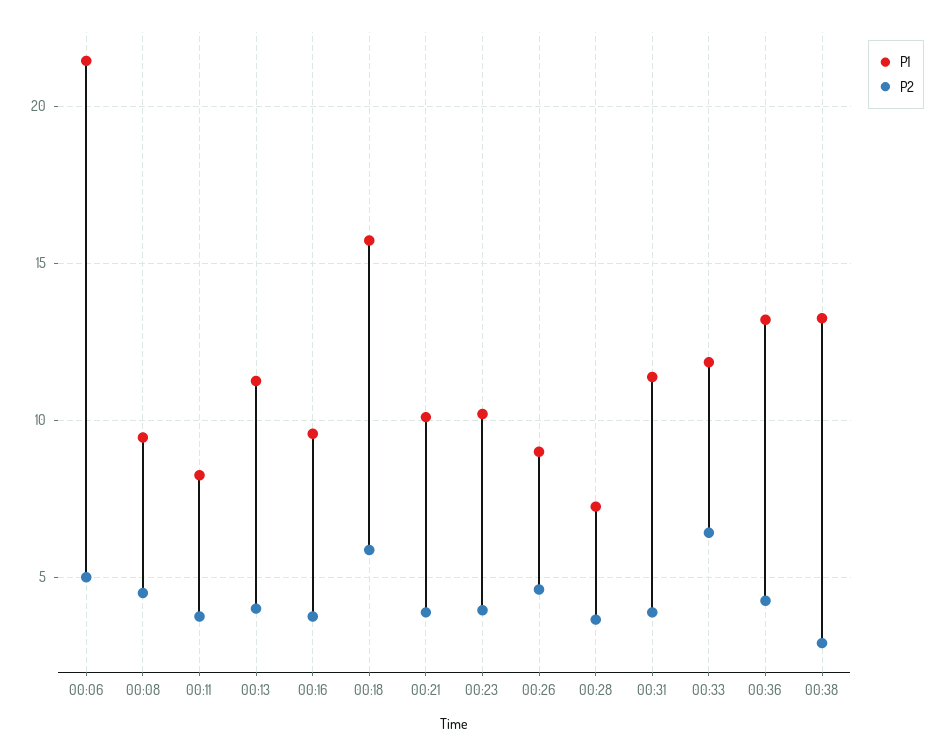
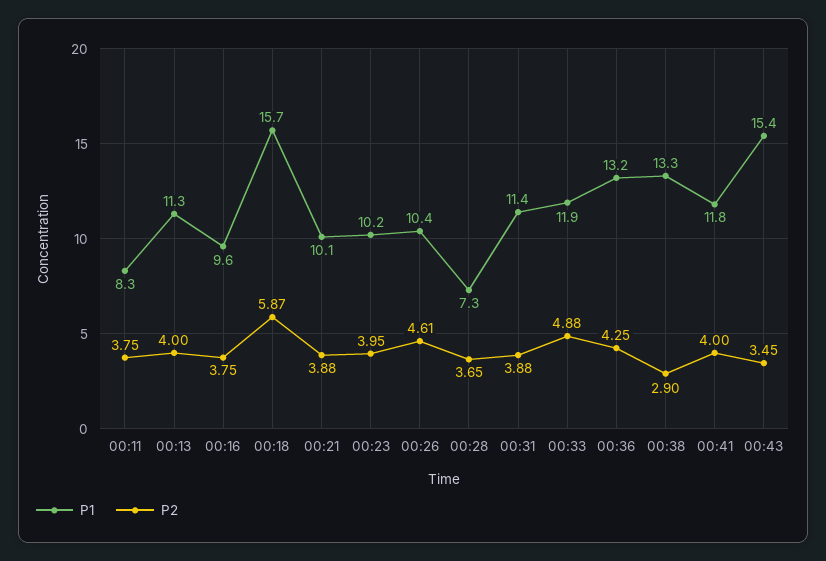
P1, 00:06: 21.5 -> none
P2, 00:06: 5 -> none
P1, 00:08: 9.5 -> none
P2, 00:08: 4.5 -> none
P1, 00:26: 9 -> 10.4
P2, 00:33: 6.5 -> 4.88
P1, 00:41: none -> 11.8
P2, 00:41: none -> 4
P1, 00:43: none -> 15.4
P2, 00:43: none -> 3.45

